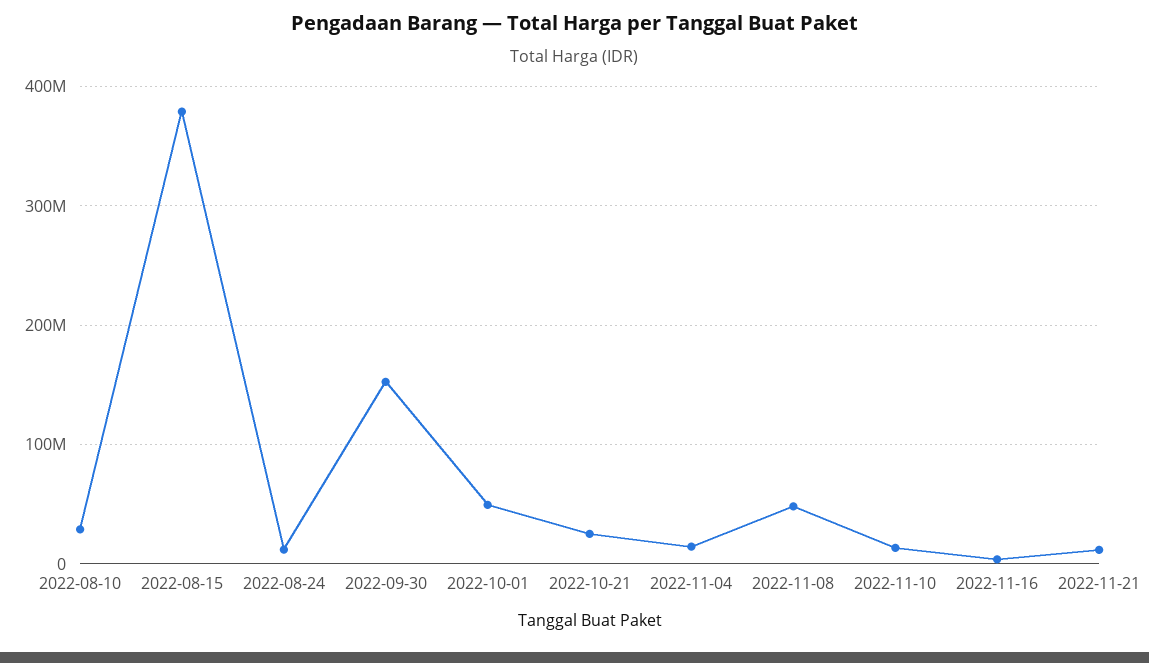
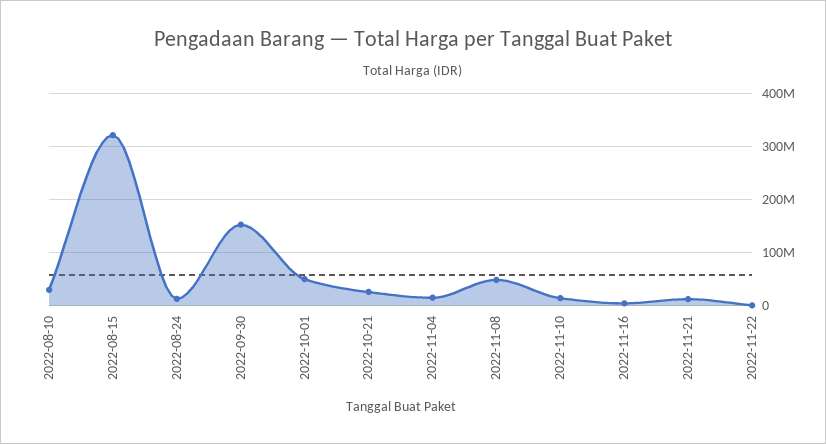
2022-08-15: 380000000 -> 320000000
2022-11-22: none -> 0

